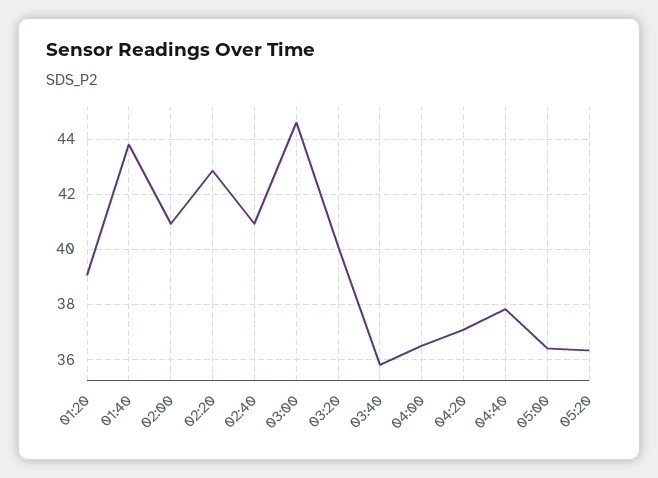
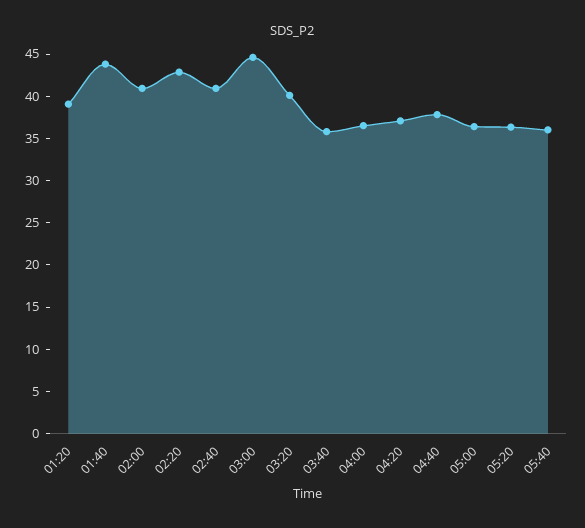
05:40: none -> 36

